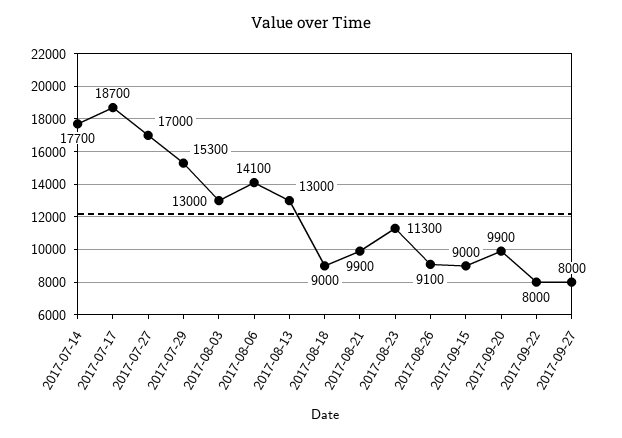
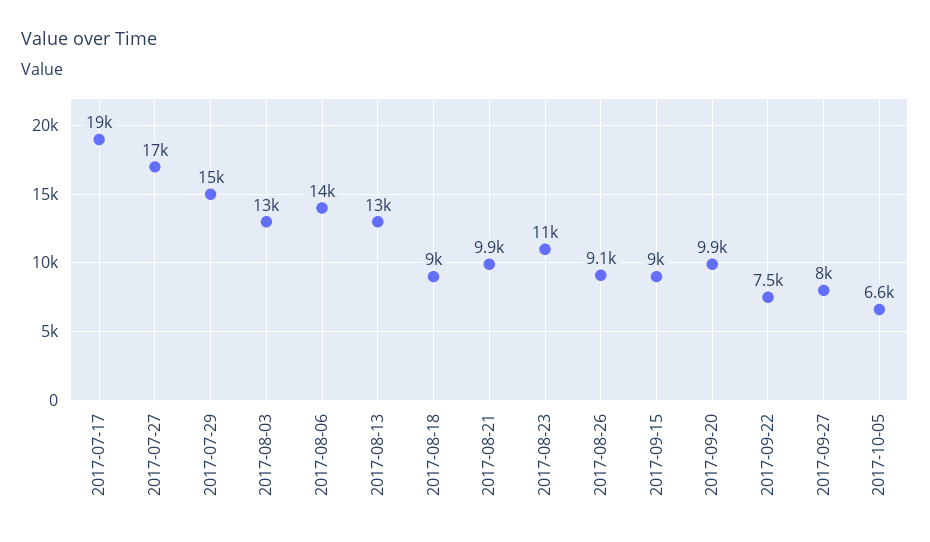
2017-07-14: 17700 -> none
2017-09-22: 8000 -> 7500
2017-10-05: none -> 6600

